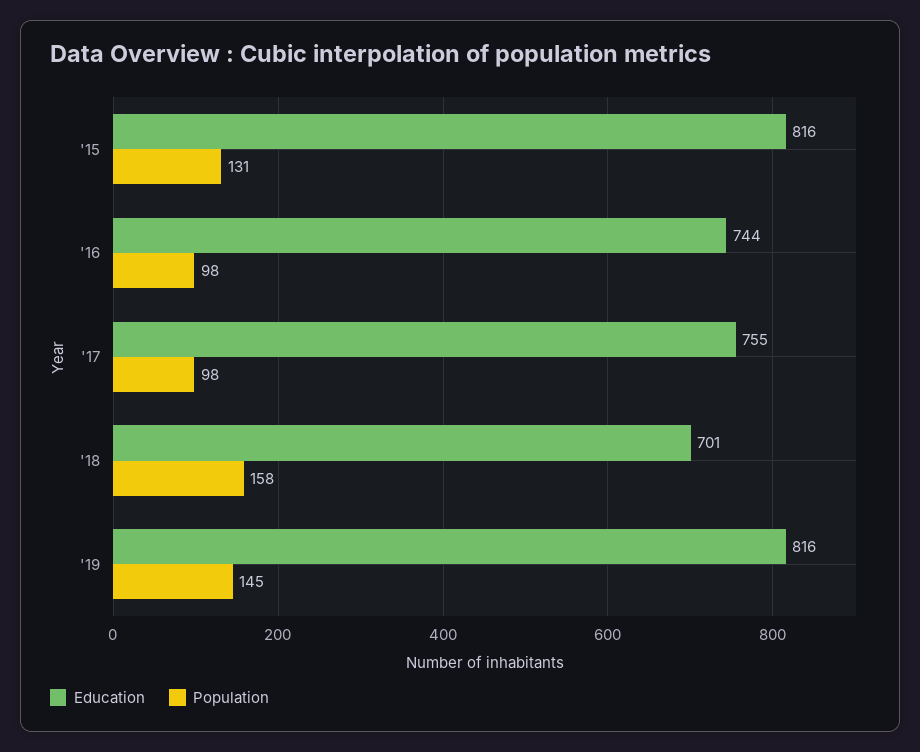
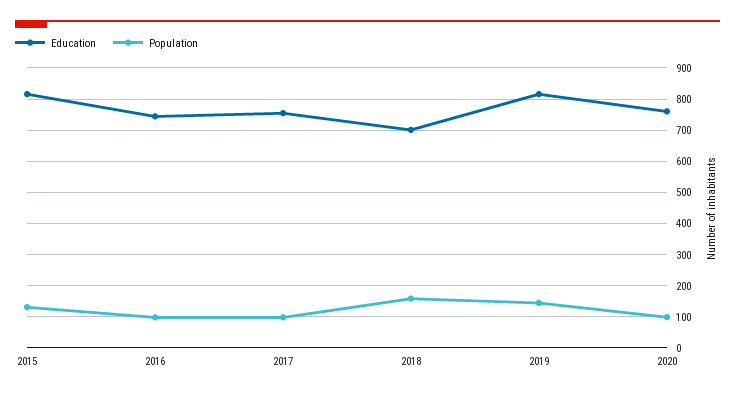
Education, 2020: none -> 760
Population, 2020: none -> 100

